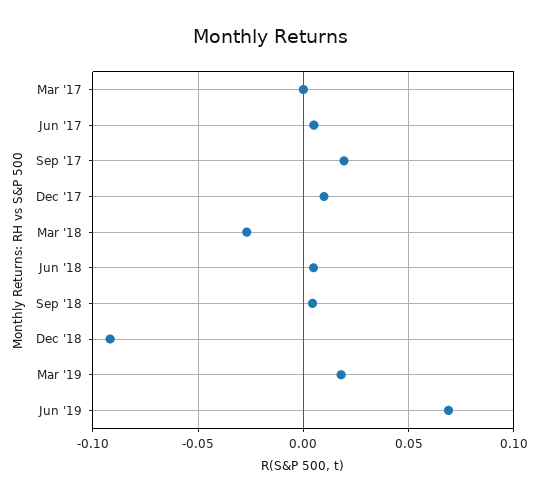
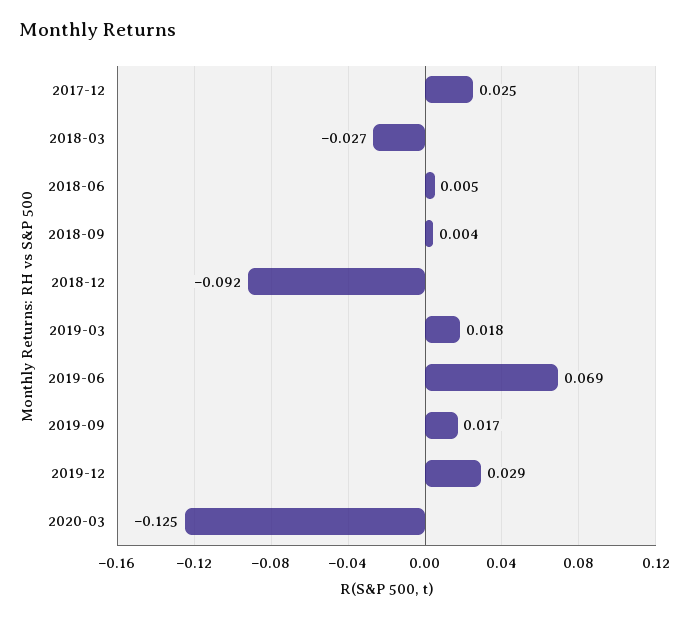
Mar '17: 0 -> none
Jun '17: 0.005 -> none
Sep '17: 0.02 -> none
Dec '17: 0.01 -> 0.025
2019-09: none -> 0.017
2019-12: none -> 0.029
2020-03: none -> -0.125

